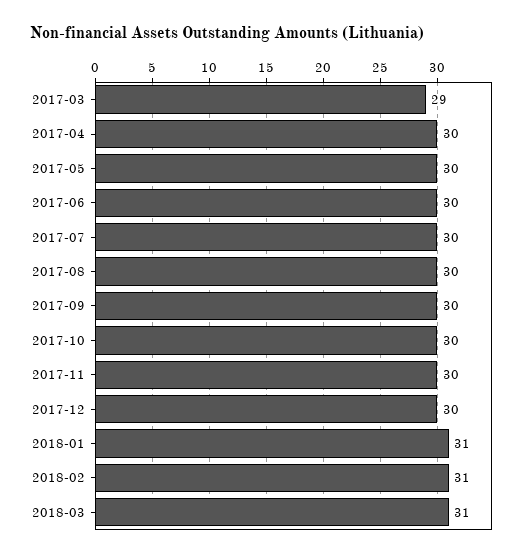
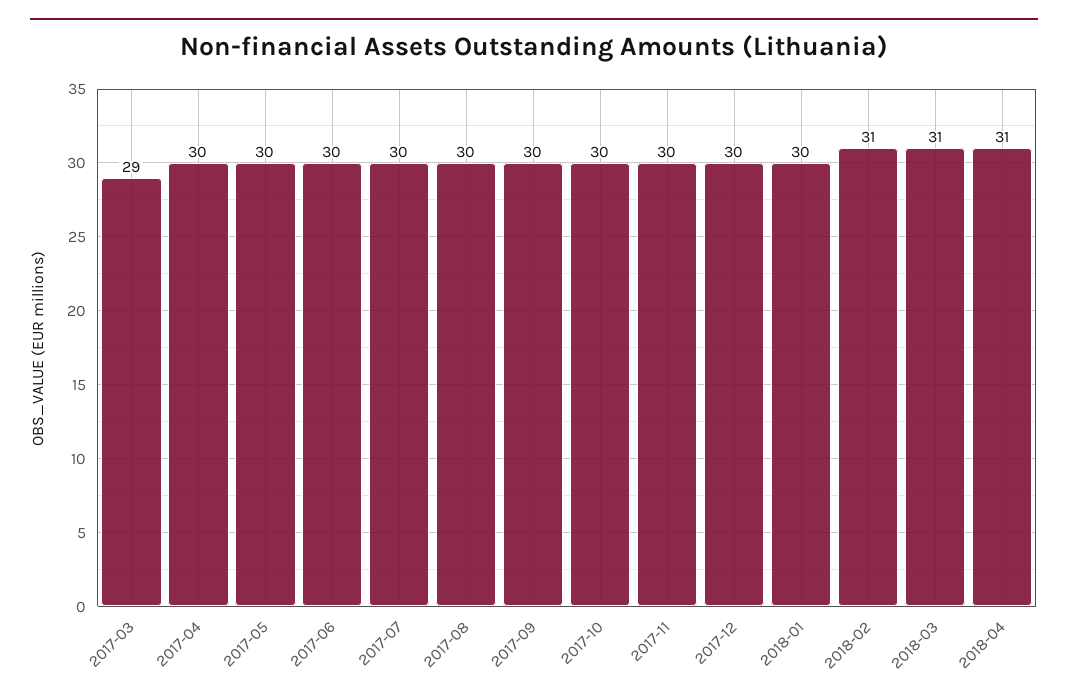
2018-01: 31 -> 30
2018-04: none -> 31

